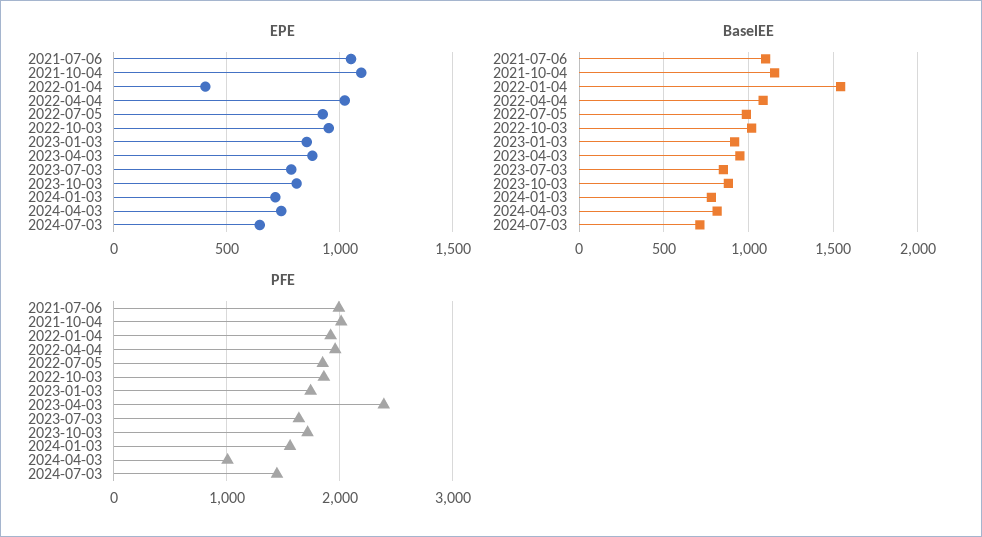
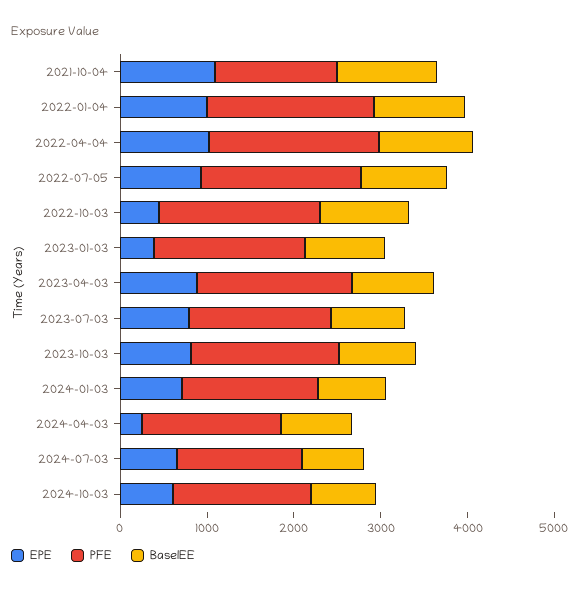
EPE, 2021-07-06: 1050 -> none
EPE, 2022-01-04: 400 -> 1000
EPE, 2022-10-03: 950 -> 400
EPE, 2023-01-03: 850 -> 400
EPE, 2024-04-03: 750 -> 200
BaselEE, 2021-07-06: 1100 -> none
BaselEE, 2022-01-04: 1550 -> 1000
PFE, 2021-07-06: 2000 -> none
PFE, 2021-10-04: 2000 -> 1400
PFE, 2023-04-03: 2400 -> 1800
PFE, 2024-04-03: 1000 -> 1600
EPE, 2024-10-03: none -> 600
PFE, 2024-10-03: none -> 1600
BaselEE, 2024-10-03: none -> 800

